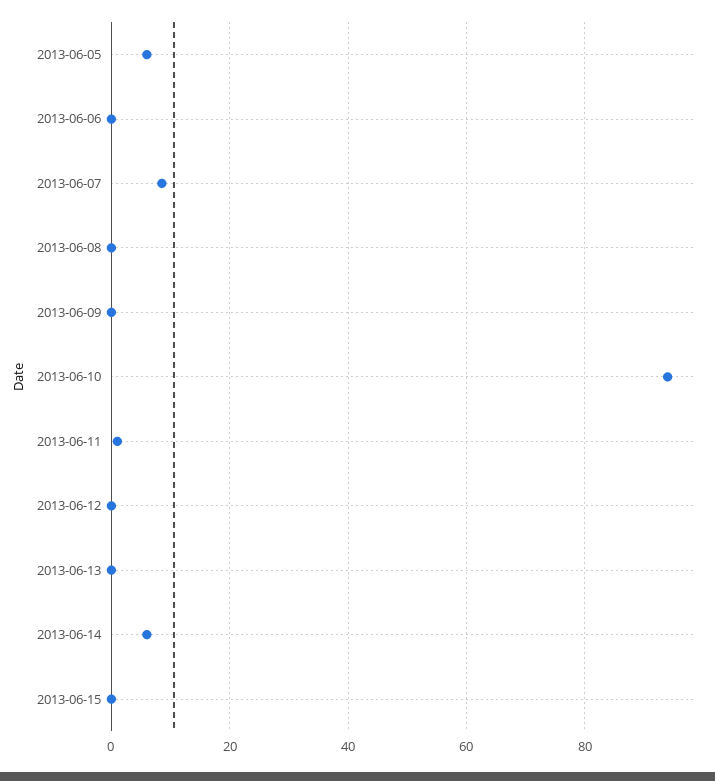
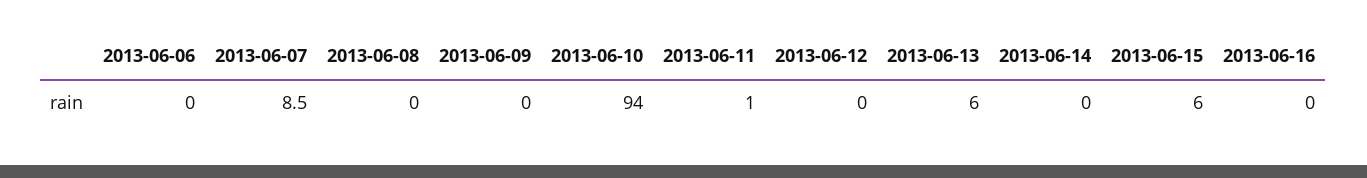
2013-06-05: 6 -> none
2013-06-13: 0 -> 6
2013-06-14: 6 -> 0
2013-06-15: 0 -> 6
2013-06-16: none -> 0

